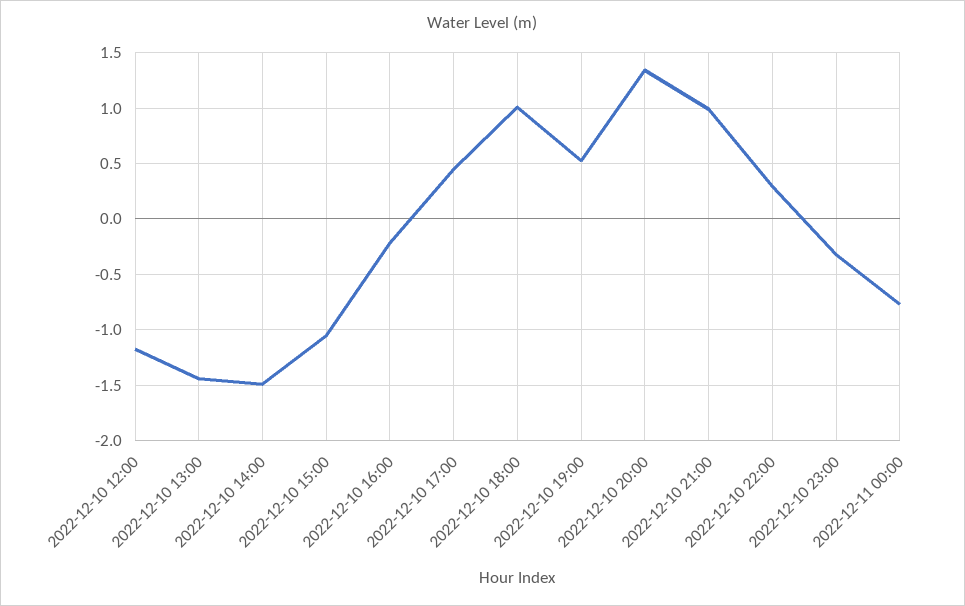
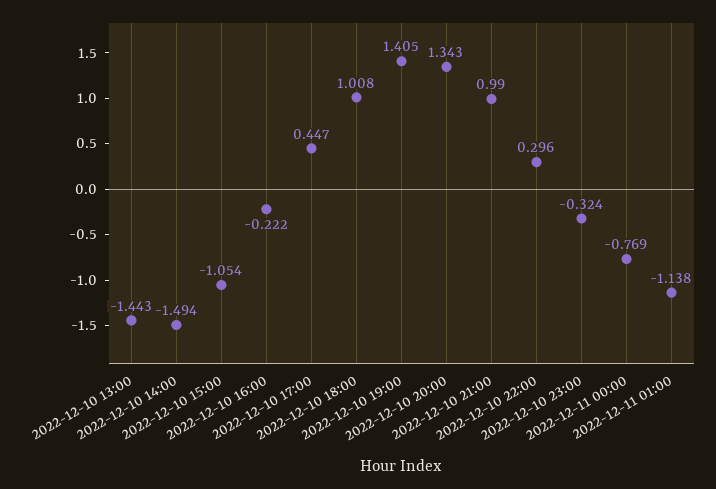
2022-12-10 12:00: -1.2 -> none
2022-12-10 19:00: 0.5 -> 1.405
2022-12-11 01:00: none -> -1.138

